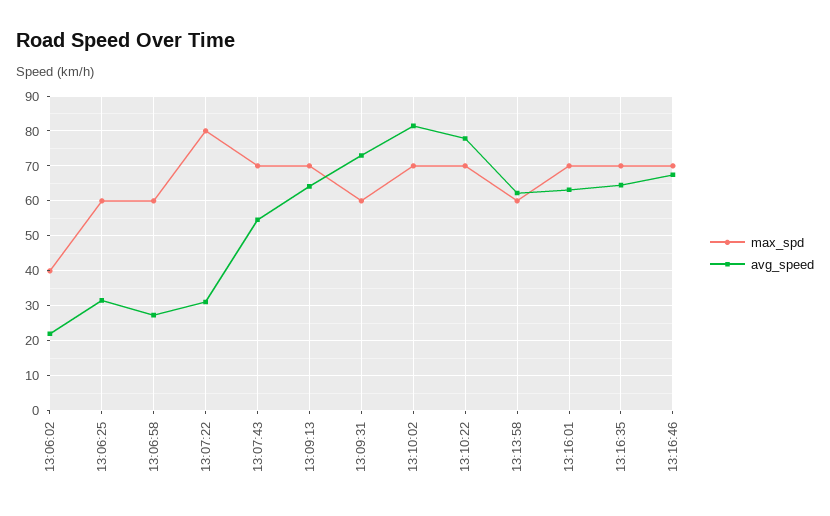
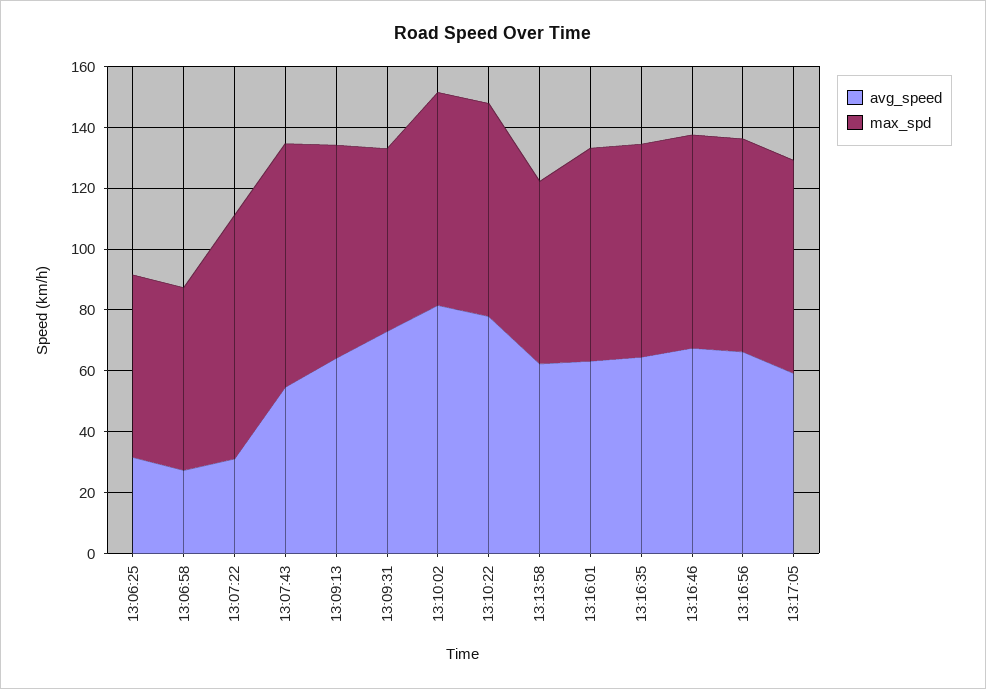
max_spd, 13:06:02: 40 -> none
avg_speed, 13:06:02: 22 -> none
max_spd, 13:07:43: 70 -> 80
avg_speed, 13:16:56: none -> 65
max_spd, 13:16:56: none -> 70
avg_speed, 13:17:05: none -> 60
max_spd, 13:17:05: none -> 70

